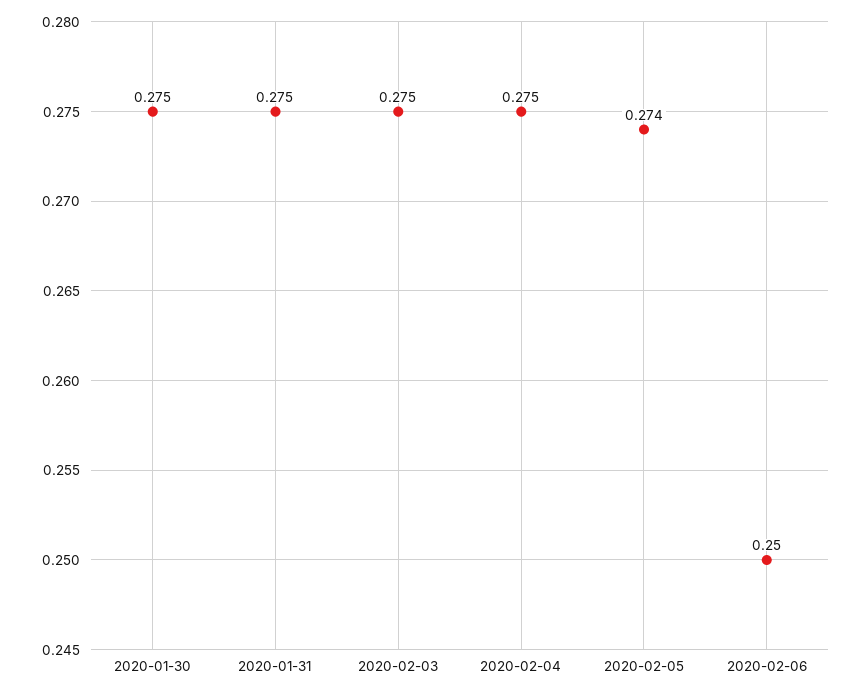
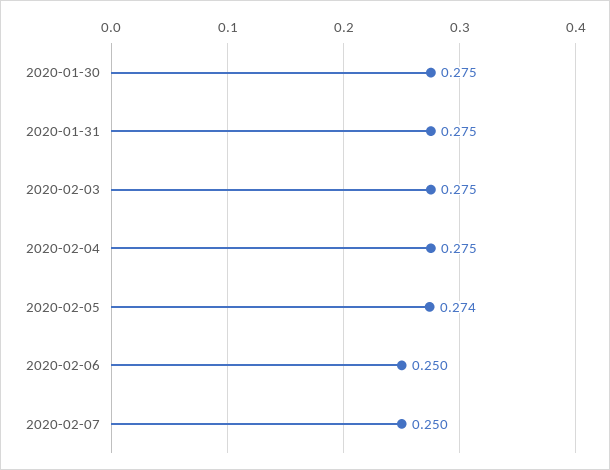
2020-02-07: none -> 0.25

